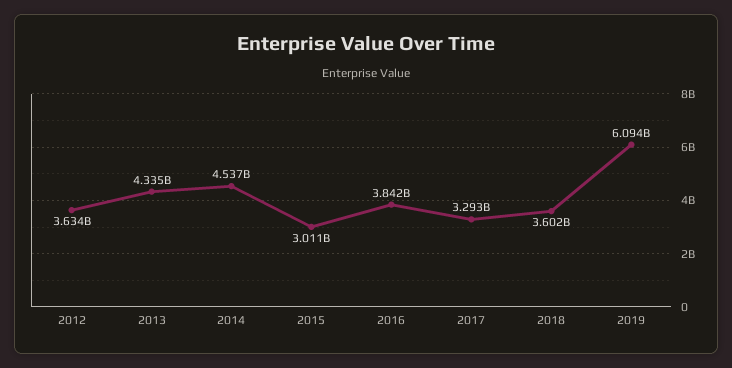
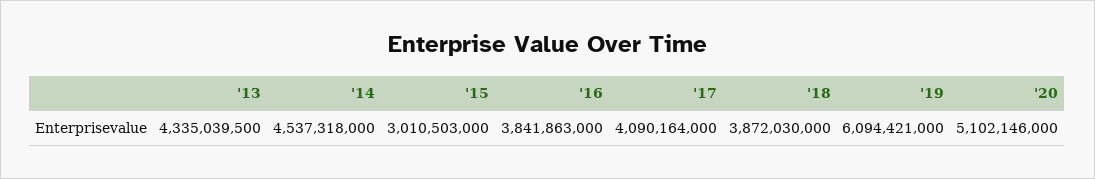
2012: 3634000000 -> none
2017: 3293000000 -> 4090164000
2018: 3602000000 -> 3872030000
'20: none -> 5102146000

